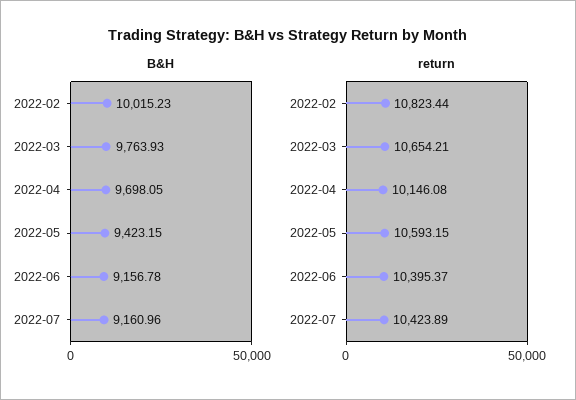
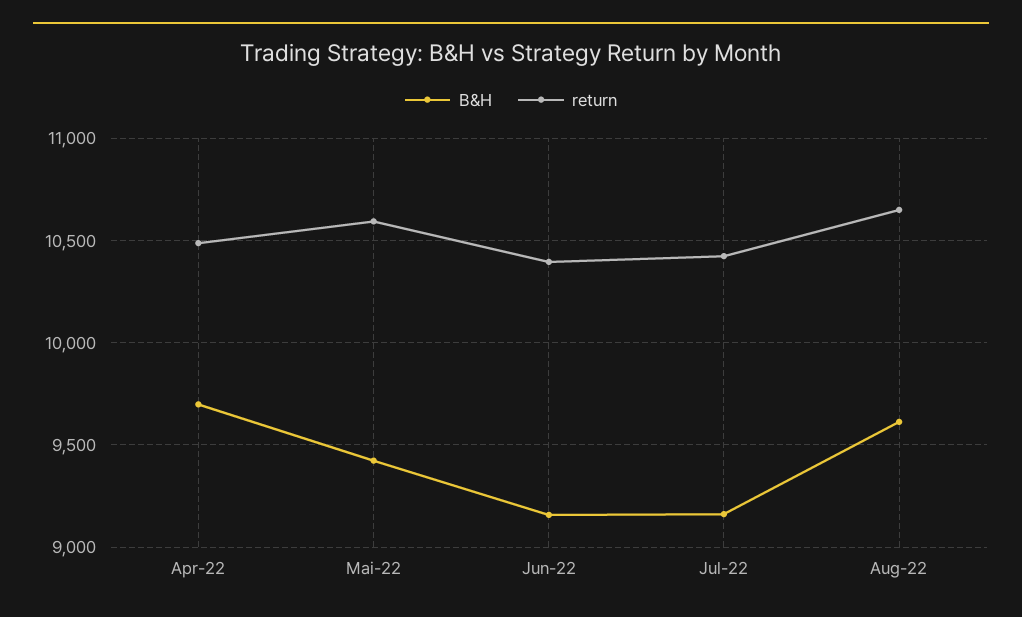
B&H, 2022-02: 10015.23 -> none
B&H, 2022-03: 9763.93 -> none
return, 2022-02: 10823.44 -> none
return, 2022-03: 10654.21 -> none
return, 2022-04: 10146.08 -> 10500
B&H, Aug-22: none -> 9600
return, Aug-22: none -> 10650

